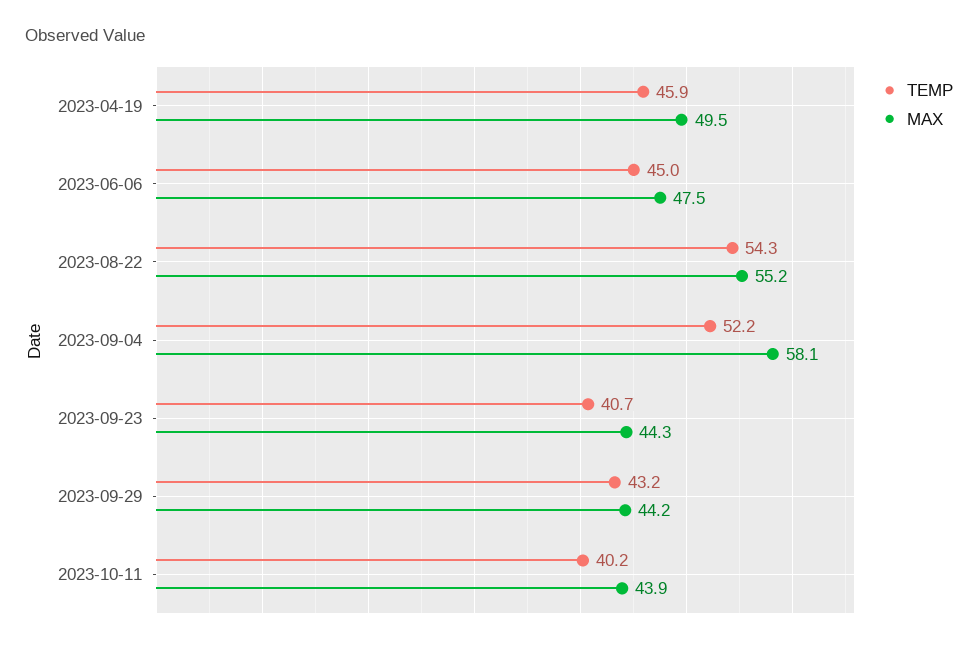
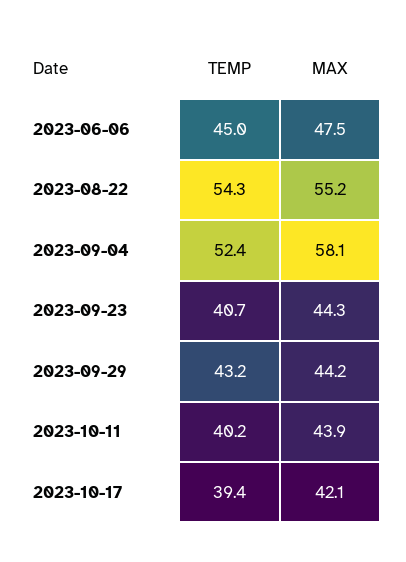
TEMP, 2023-04-19: 45.9 -> none
MAX, 2023-04-19: 49.5 -> none
TEMP, 2023-09-04: 52.2 -> 52.4
TEMP, 2023-10-17: none -> 39.4
MAX, 2023-10-17: none -> 42.1

